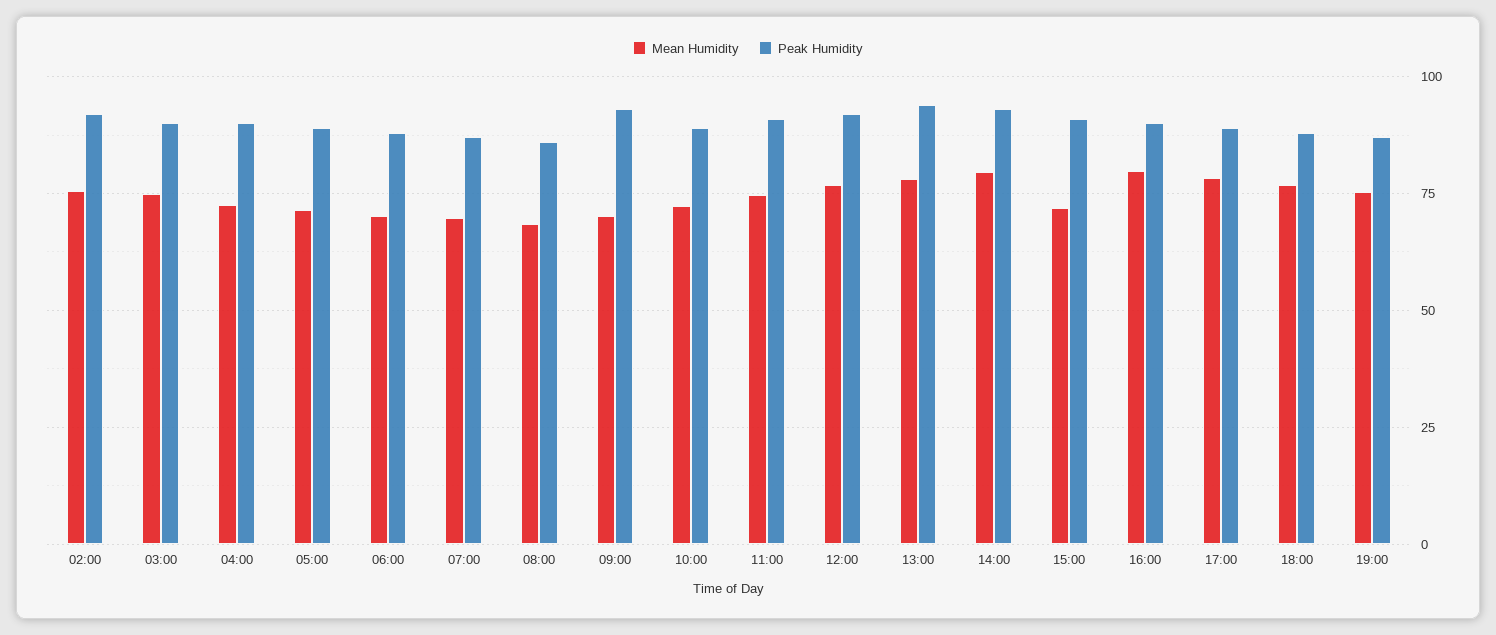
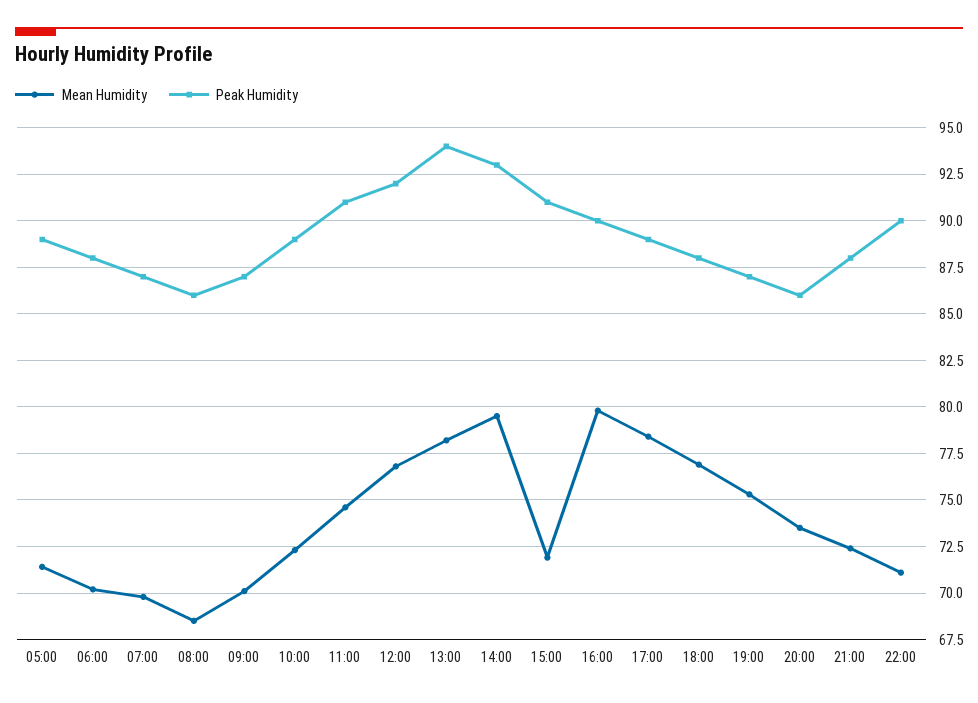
Mean Humidity, 02:00: 75 -> none
Peak Humidity, 02:00: 92.5 -> none
Mean Humidity, 03:00: 75 -> none
Peak Humidity, 03:00: 90 -> none
Mean Humidity, 04:00: 72.5 -> none
Peak Humidity, 04:00: 90 -> none
Peak Humidity, 09:00: 92.5 -> 87
Mean Humidity, 20:00: none -> 73.5
Peak Humidity, 20:00: none -> 86
Mean Humidity, 21:00: none -> 72.5
Peak Humidity, 21:00: none -> 88
Mean Humidity, 22:00: none -> 71
Peak Humidity, 22:00: none -> 90

